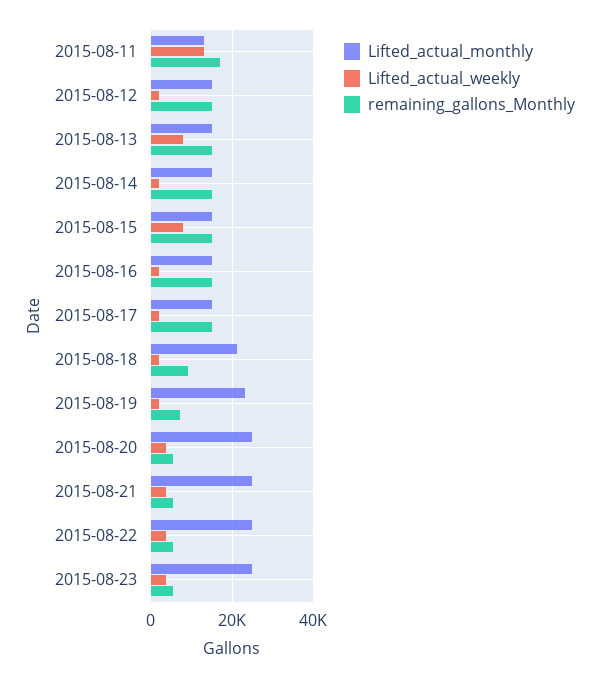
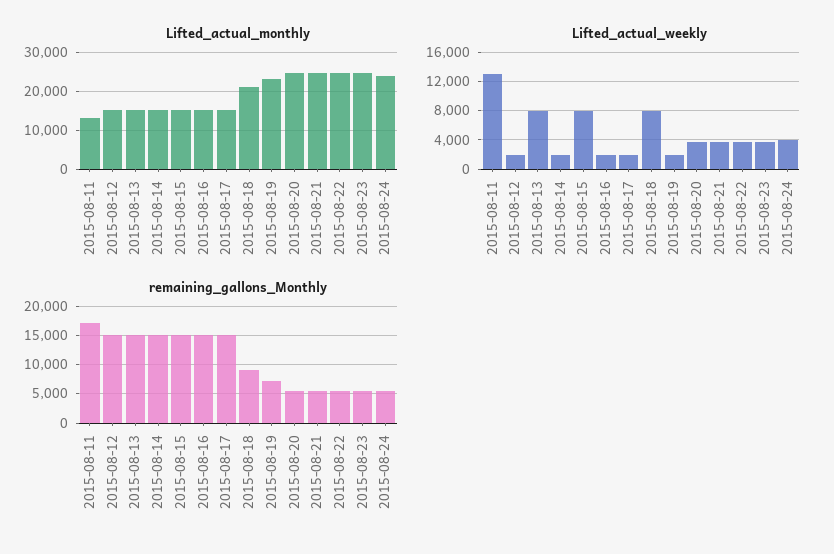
Lifted_actual_weekly, 2015-08-18: 2000 -> 8000
Lifted_actual_monthly, 2015-08-24: none -> 24000
Lifted_actual_weekly, 2015-08-24: none -> 4000
remaining_gallons_Monthly, 2015-08-24: none -> 5000

